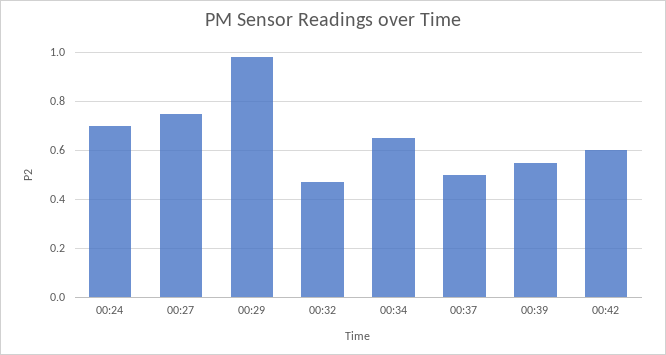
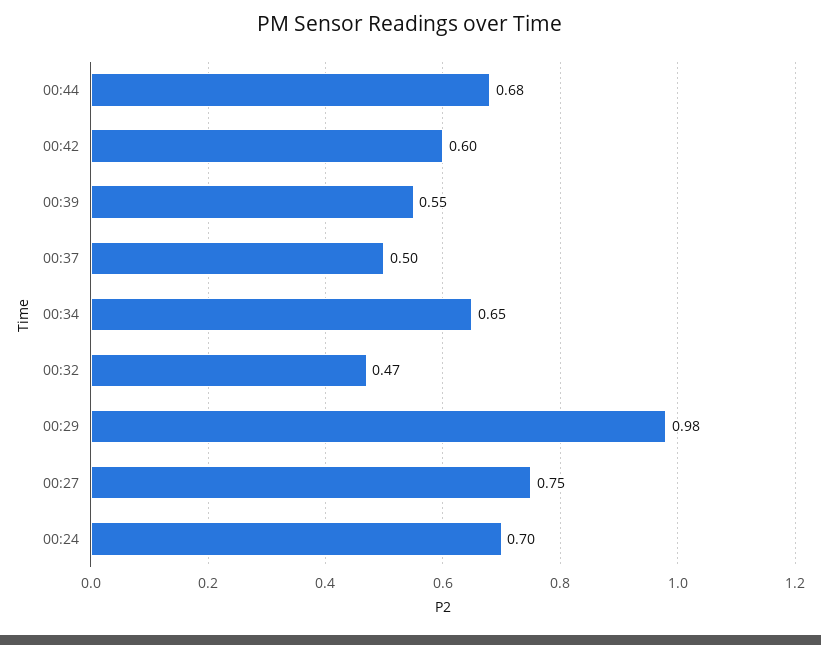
00:44: none -> 0.68

